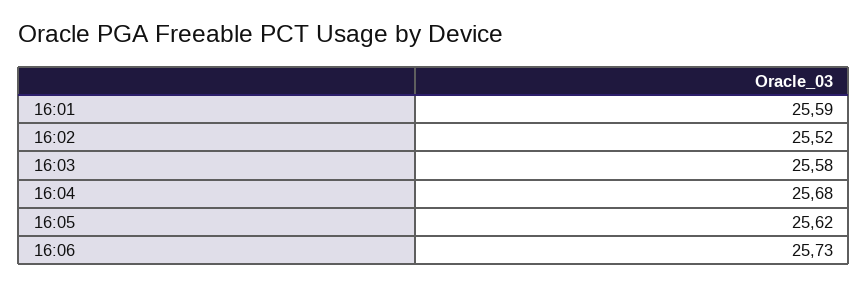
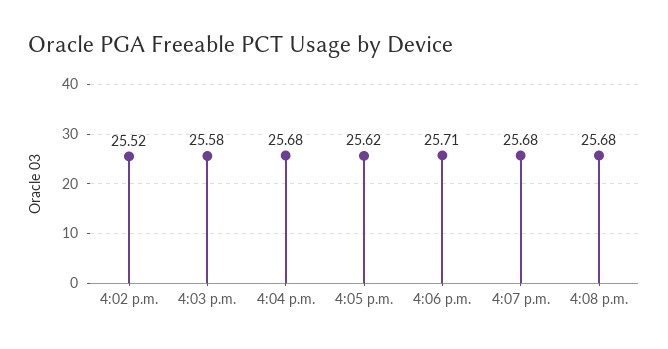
16:01: 25.59 -> none
16:06: 25.73 -> 25.71
4:07 p.m.: none -> 25.68
4:08 p.m.: none -> 25.68

